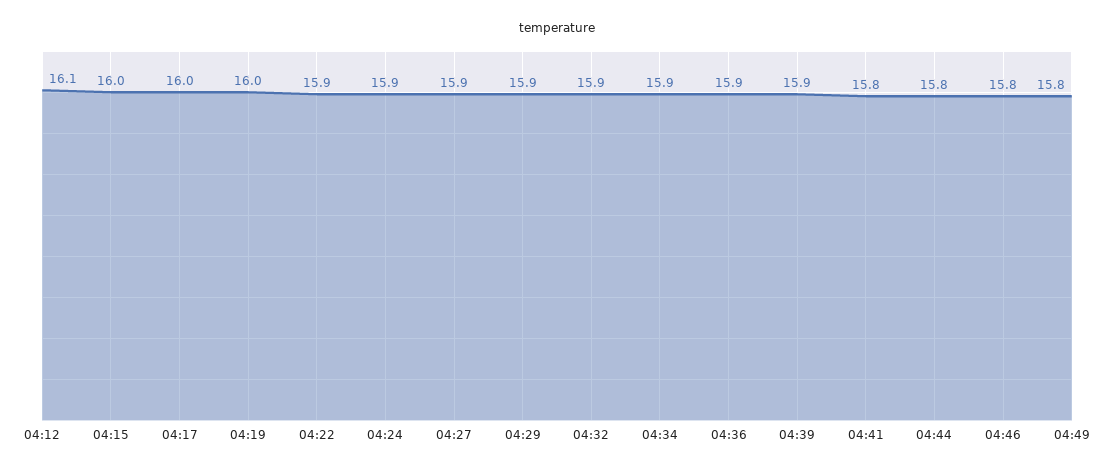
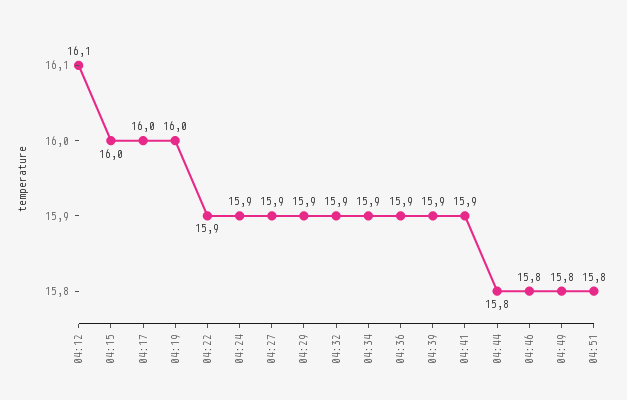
04:41: 15.8 -> 15.9
04:51: none -> 15.8

